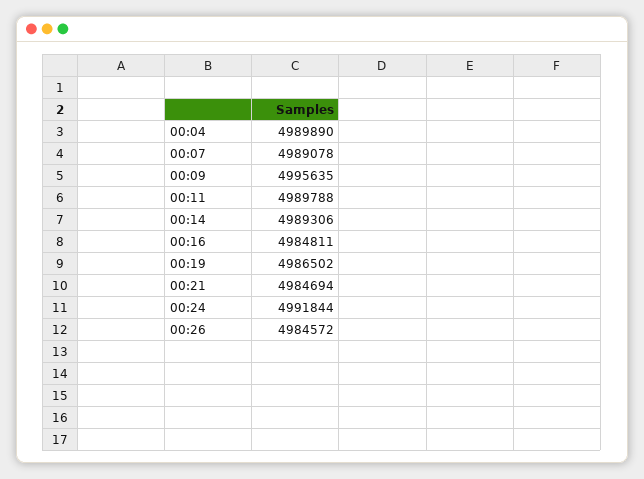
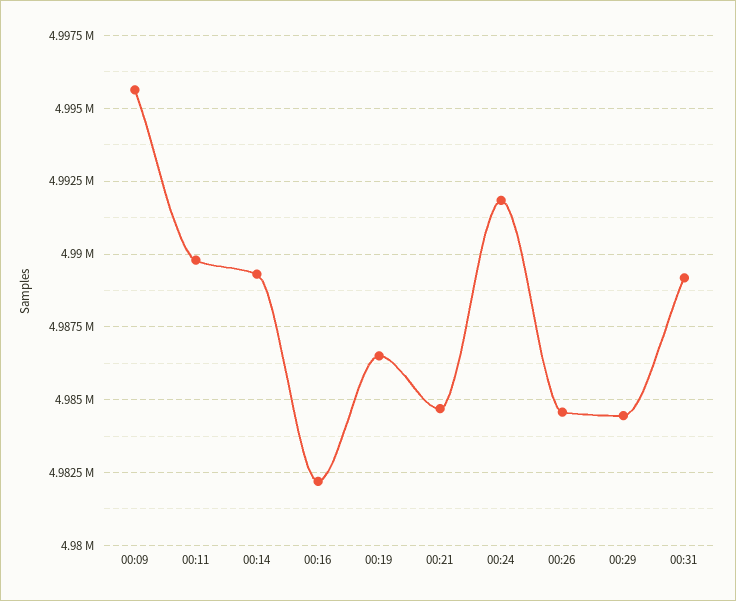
00:04: 4989890 -> none
00:07: 4989078 -> none
00:16: 4984811 -> 4982250
00:29: none -> 4984500
00:31: none -> 4989250

